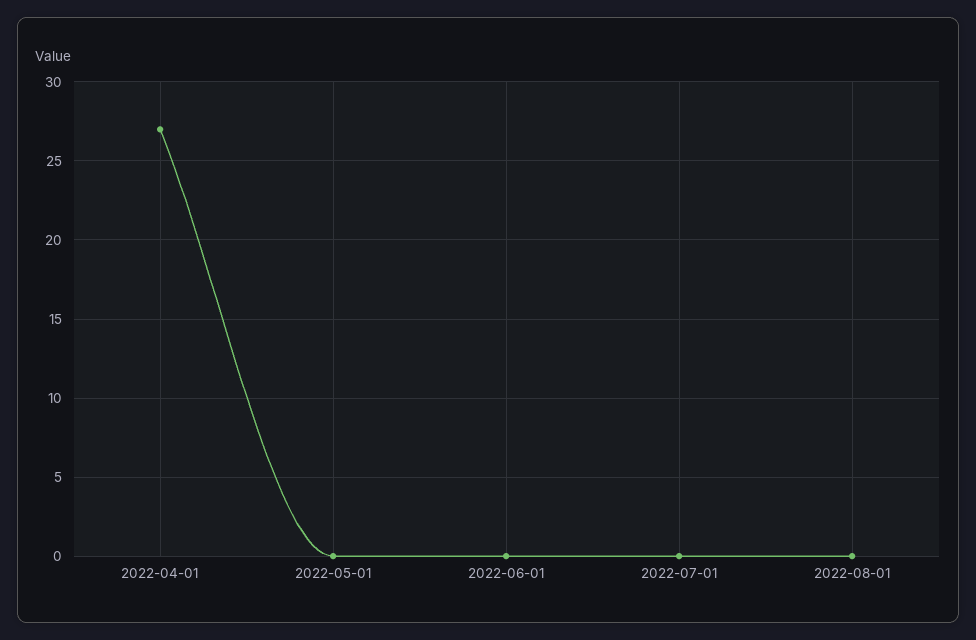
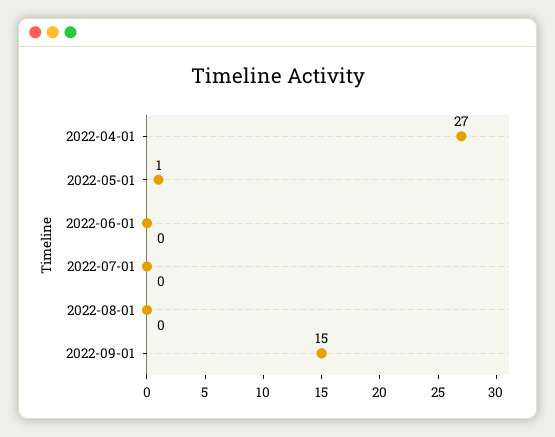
2022-05-01: 0 -> 1
2022-09-01: none -> 15

